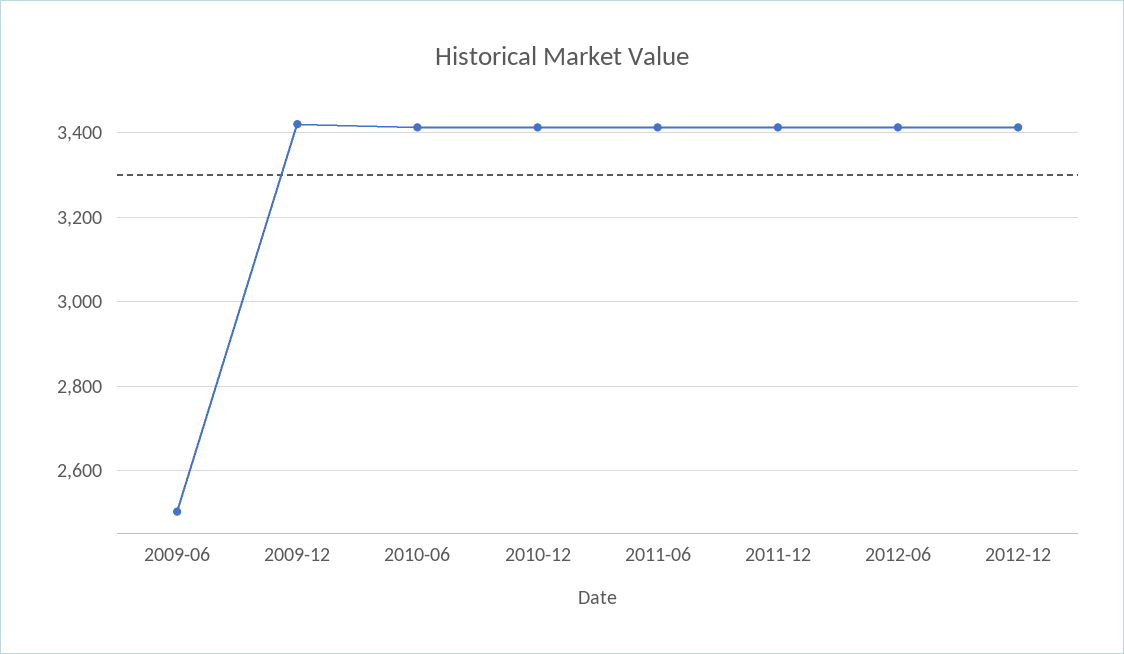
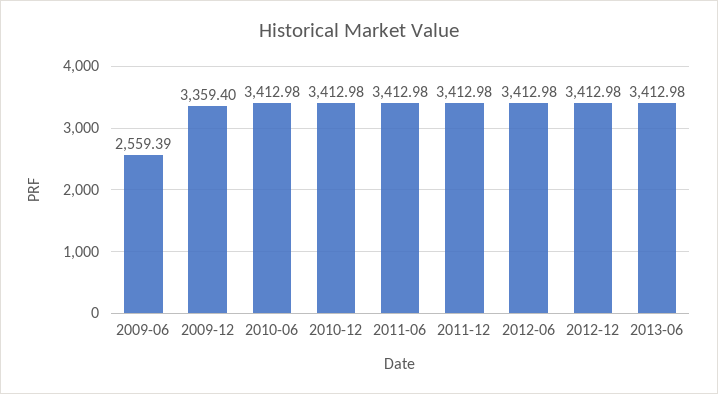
2009-06: 2500 -> 2559.39
2009-12: 3420 -> 3359.4
2013-06: none -> 3412.98

